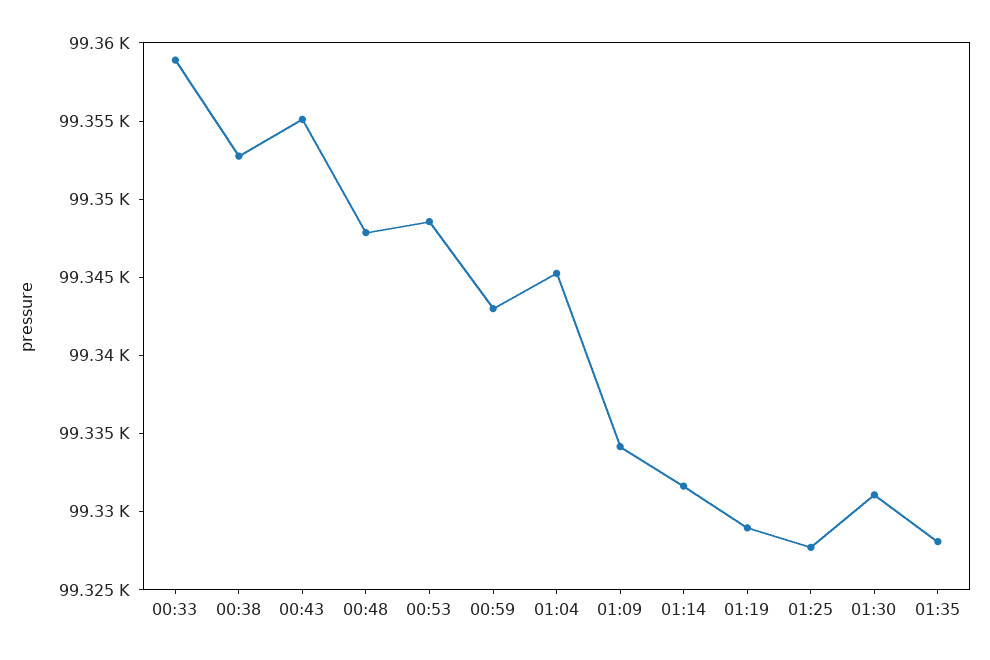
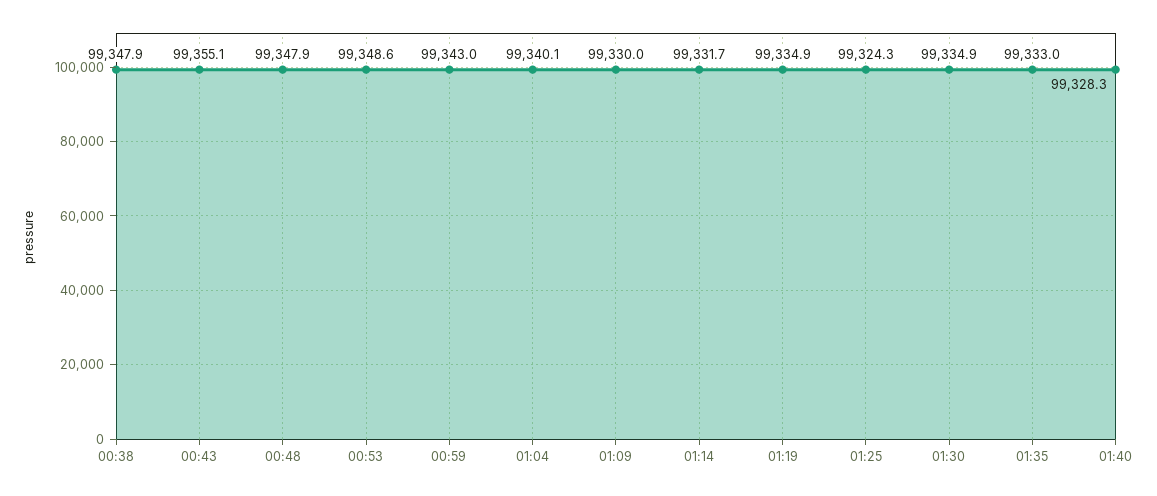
00:33: 99359 -> none
00:38: 99353 -> 99347.9
01:04: 99345 -> 99340.1
01:09: 99334 -> 99330
01:19: 99329 -> 99334.9
01:25: 99328 -> 99324.3
01:30: 99331 -> 99334.9
01:35: 99328 -> 99333
01:40: none -> 99328.3

